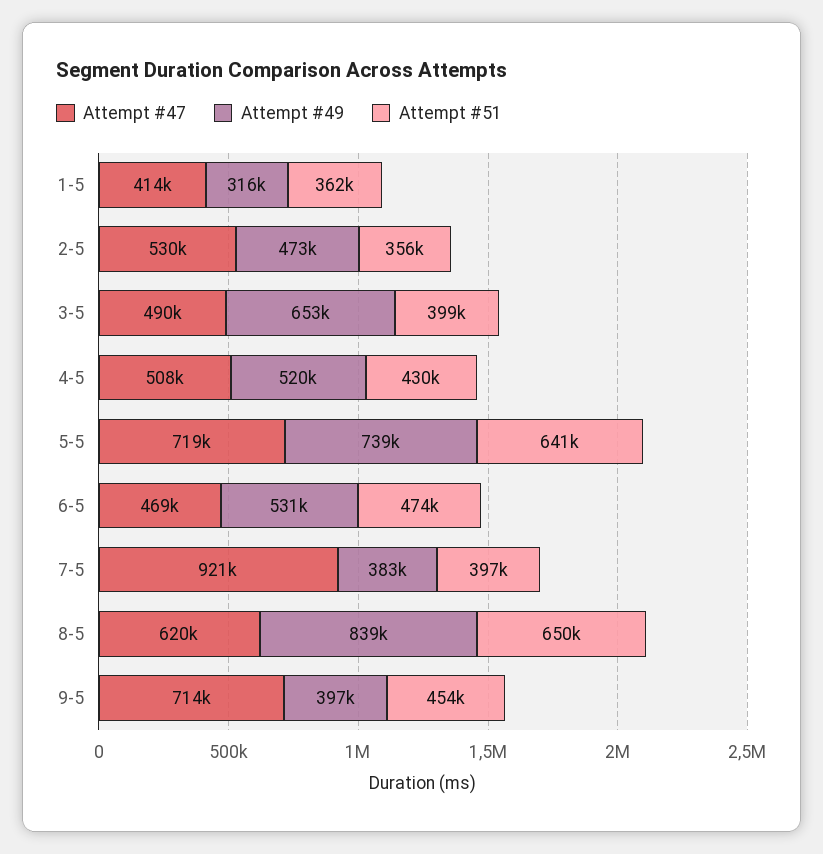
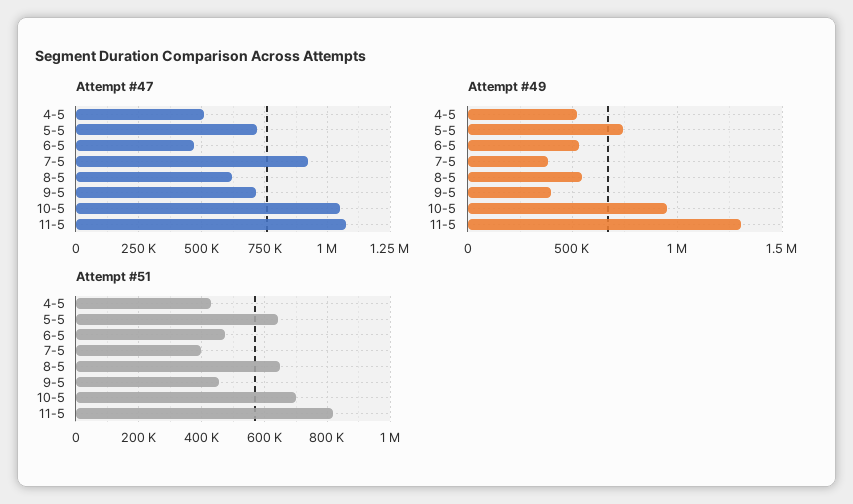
Attempt #47, 1-5: 414000 -> none
Attempt #49, 1-5: 316000 -> none
Attempt #51, 1-5: 362000 -> none
Attempt #47, 2-5: 530000 -> none
Attempt #49, 2-5: 473000 -> none
Attempt #51, 2-5: 356000 -> none
Attempt #47, 3-5: 490000 -> none
Attempt #49, 3-5: 653000 -> none
Attempt #51, 3-5: 399000 -> none
Attempt #49, 8-5: 839000 -> 550000
Attempt #47, 10-5: none -> 1050000
Attempt #47, 11-5: none -> 1075000
Attempt #49, 10-5: none -> 950000
Attempt #49, 11-5: none -> 1300000
Attempt #51, 10-5: none -> 700000
Attempt #51, 11-5: none -> 820000

